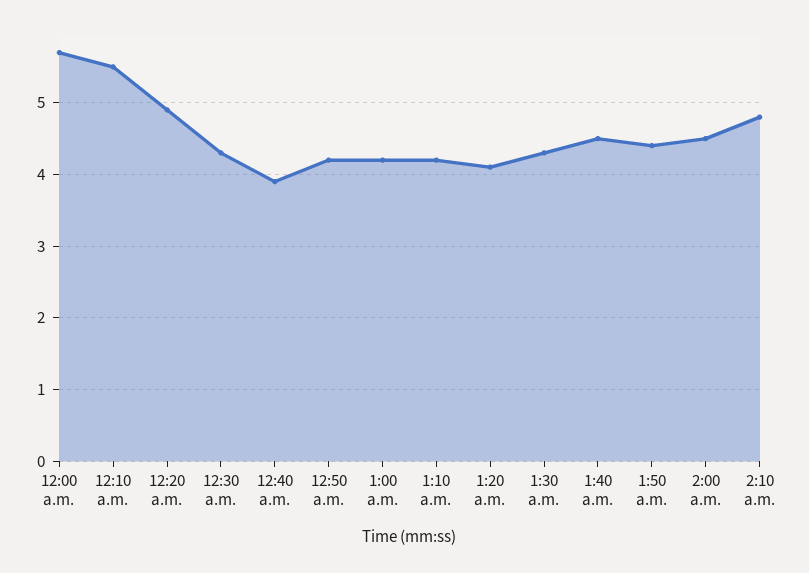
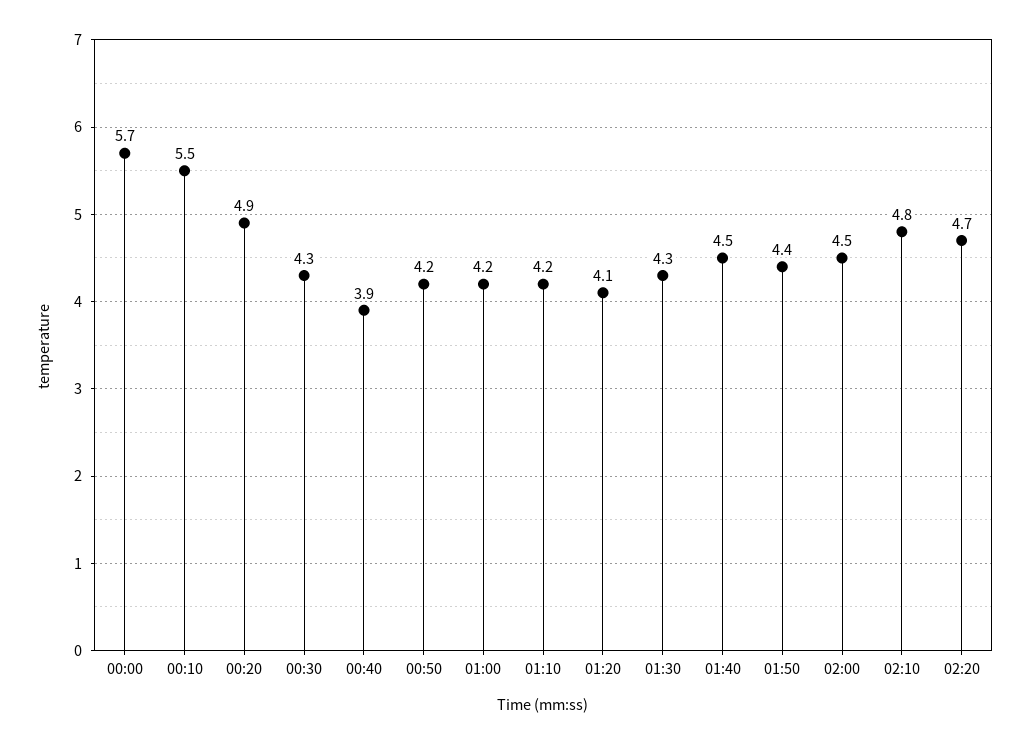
02:20: none -> 4.7

